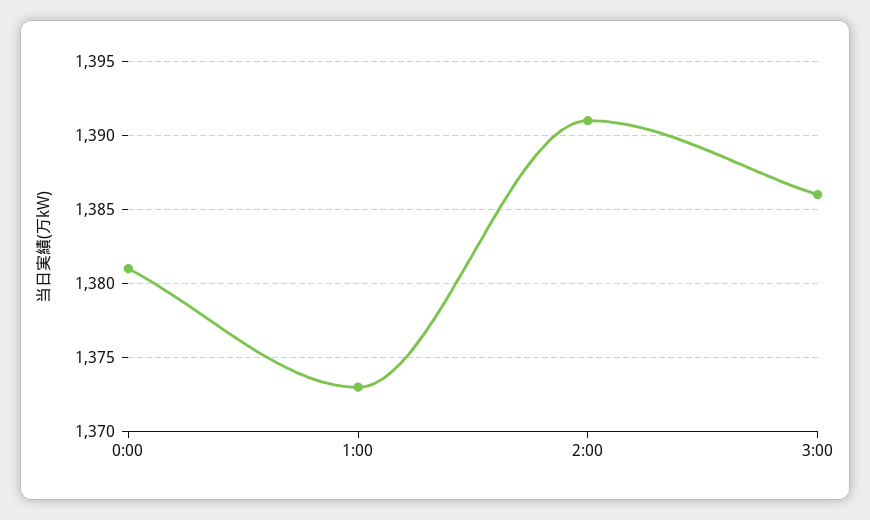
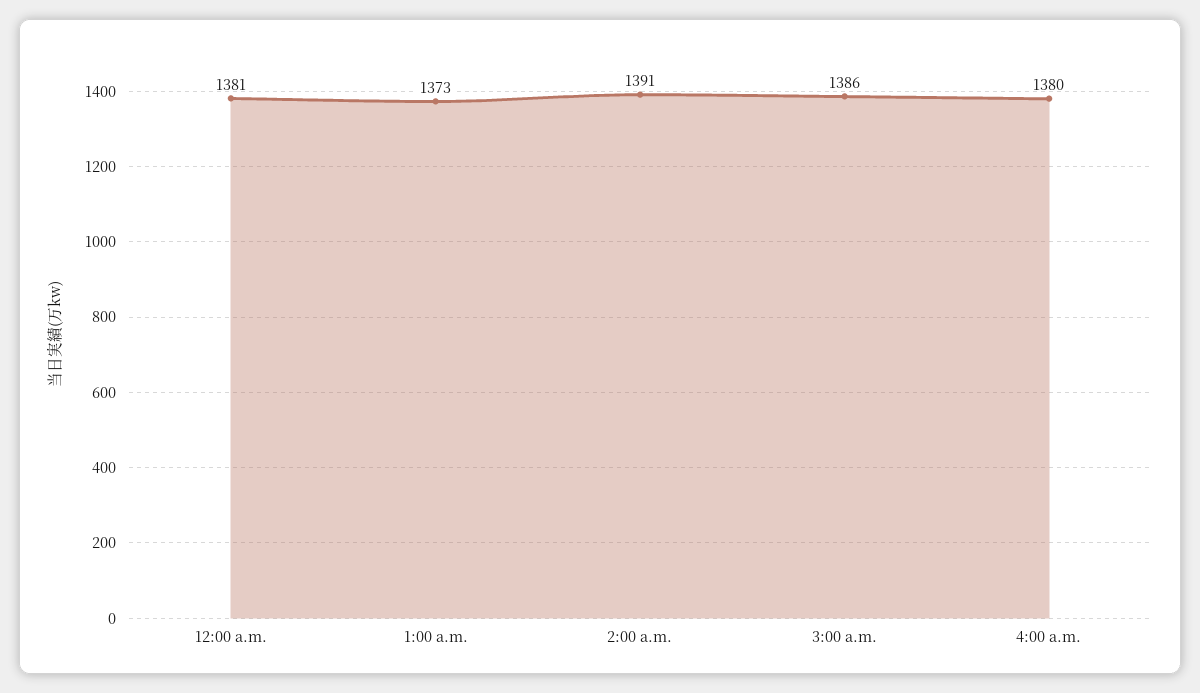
4:00 a.m.: none -> 1380

